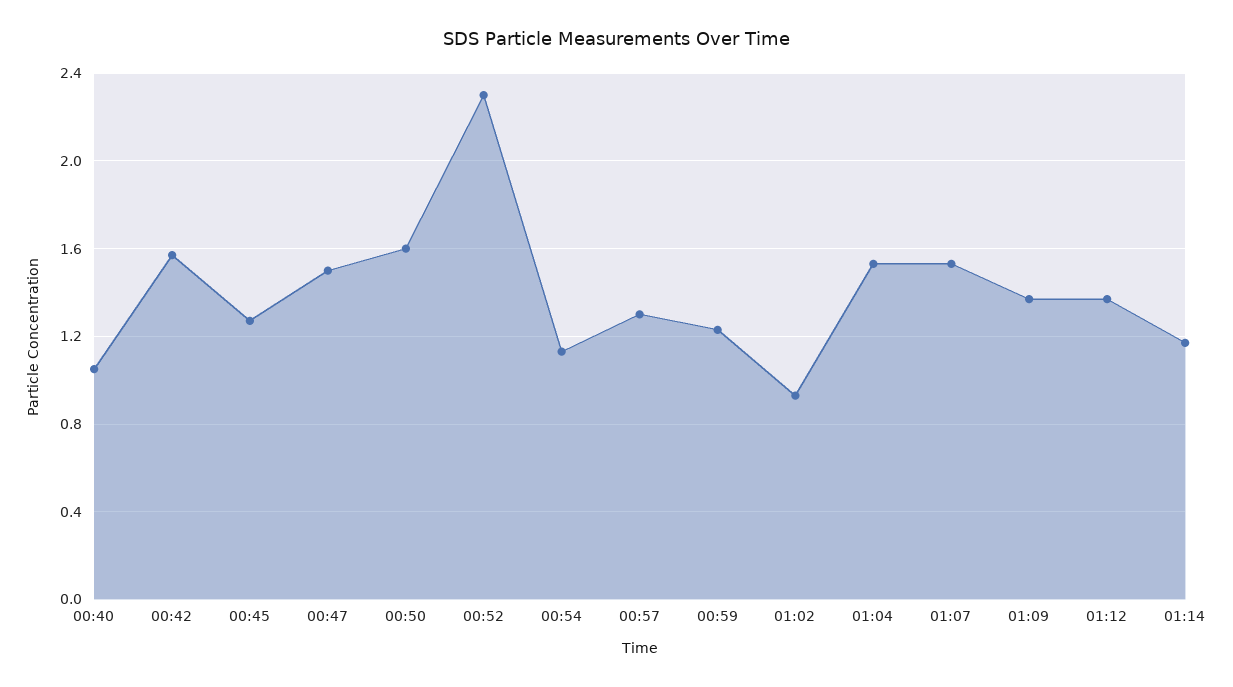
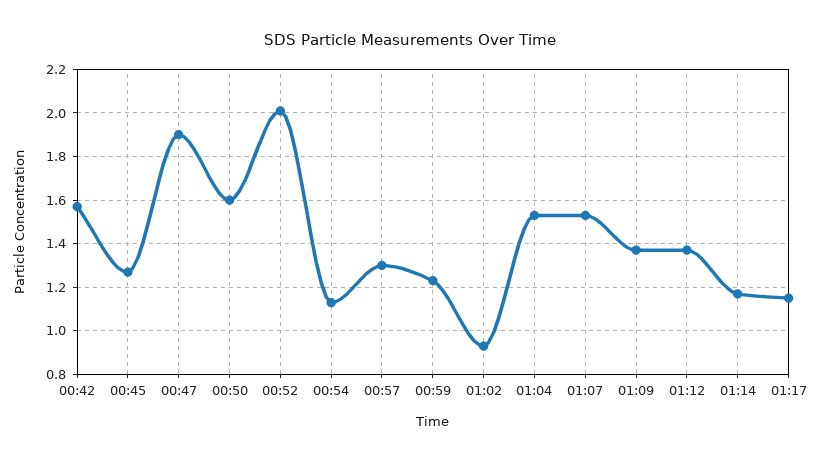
00:40: 1.05 -> none
00:47: 1.5 -> 1.9
00:52: 2.3 -> 2
01:17: none -> 1.15

